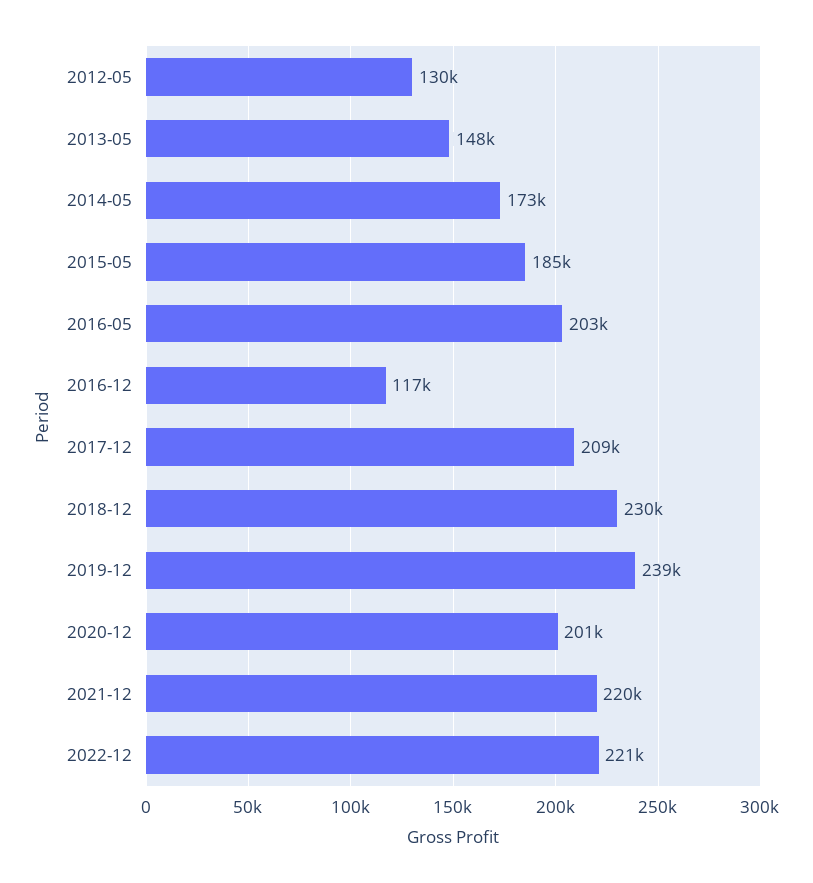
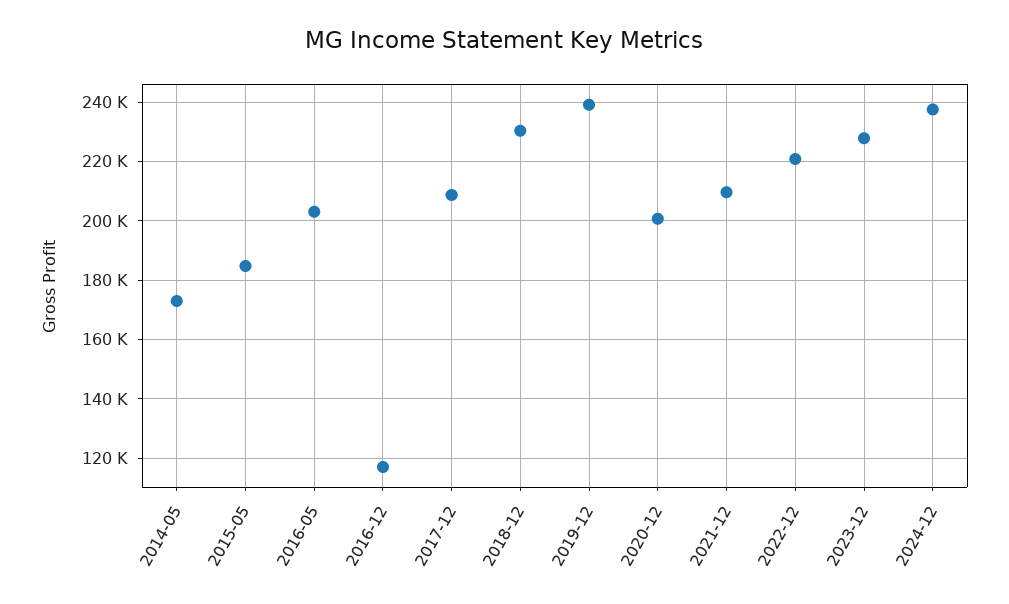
2012-05: 130000 -> none
2013-05: 148000 -> none
2021-12: 220000 -> 210000
2023-12: none -> 227500
2024-12: none -> 237500

